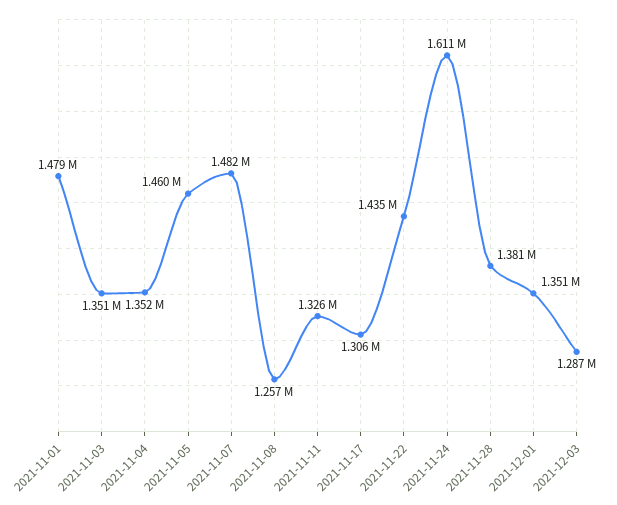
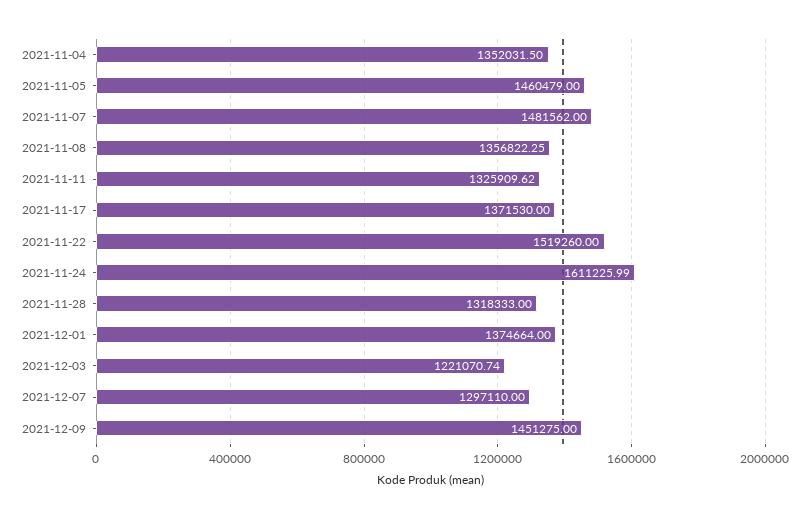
2021-11-01: 1479000 -> none
2021-11-03: 1351000 -> none
2021-11-08: 1257000 -> 1356822.25
2021-11-17: 1306000 -> 1371530
2021-11-22: 1435000 -> 1519260
2021-11-28: 1381000 -> 1318333
2021-12-01: 1351000 -> 1374664
2021-12-03: 1287000 -> 1221070.74
2021-12-07: none -> 1297110
2021-12-09: none -> 1451275

